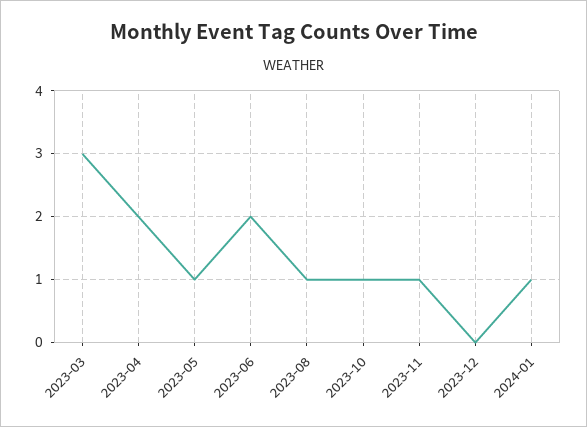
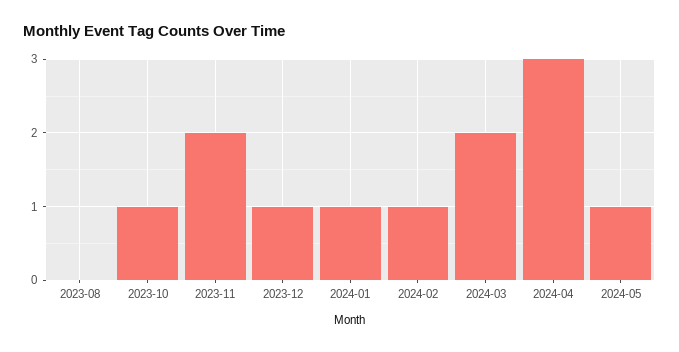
2023-03: 3 -> none
2023-04: 2 -> none
2023-05: 1 -> none
2023-06: 2 -> none
2023-08: 1 -> 0
2023-11: 1 -> 2
2023-12: 0 -> 1
2024-02: none -> 1
2024-03: none -> 2
2024-04: none -> 3
2024-05: none -> 1

